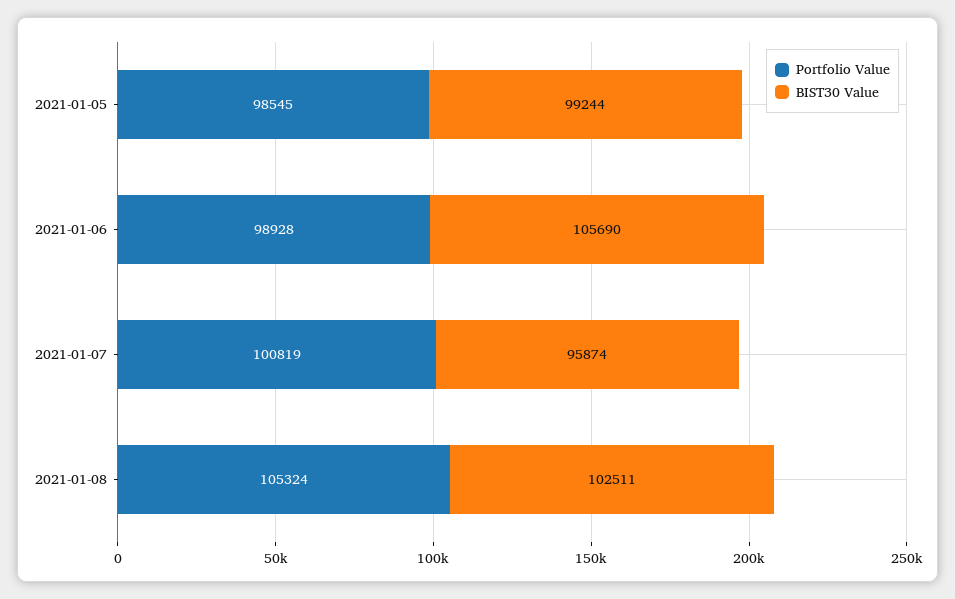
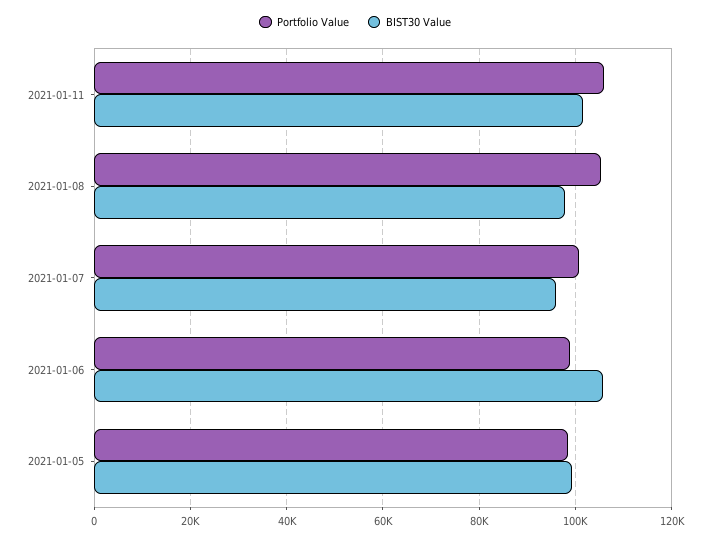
BIST30 Value, 2021-01-08: 102511 -> 98000
Portfolio Value, 2021-01-11: none -> 106000
BIST30 Value, 2021-01-11: none -> 102000

